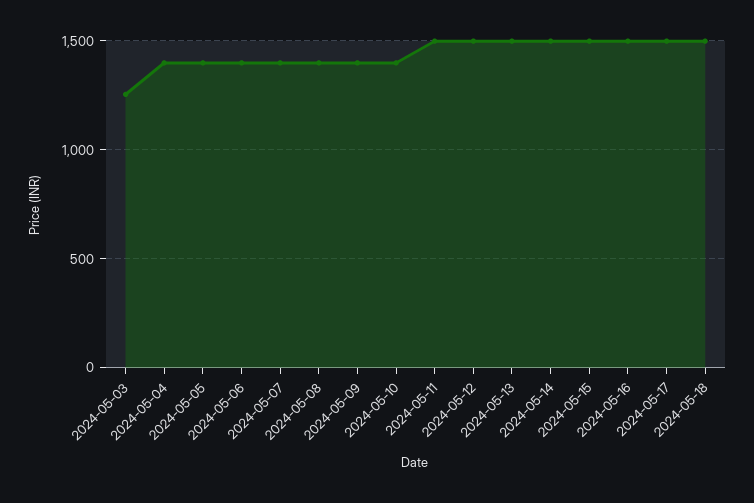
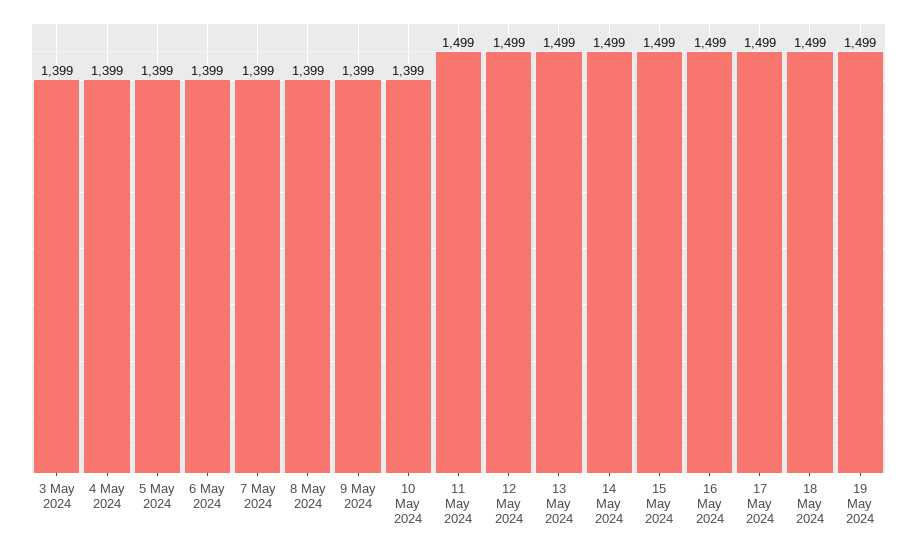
2024-05-03: 1250 -> 1399
19 May 2024: none -> 1499

